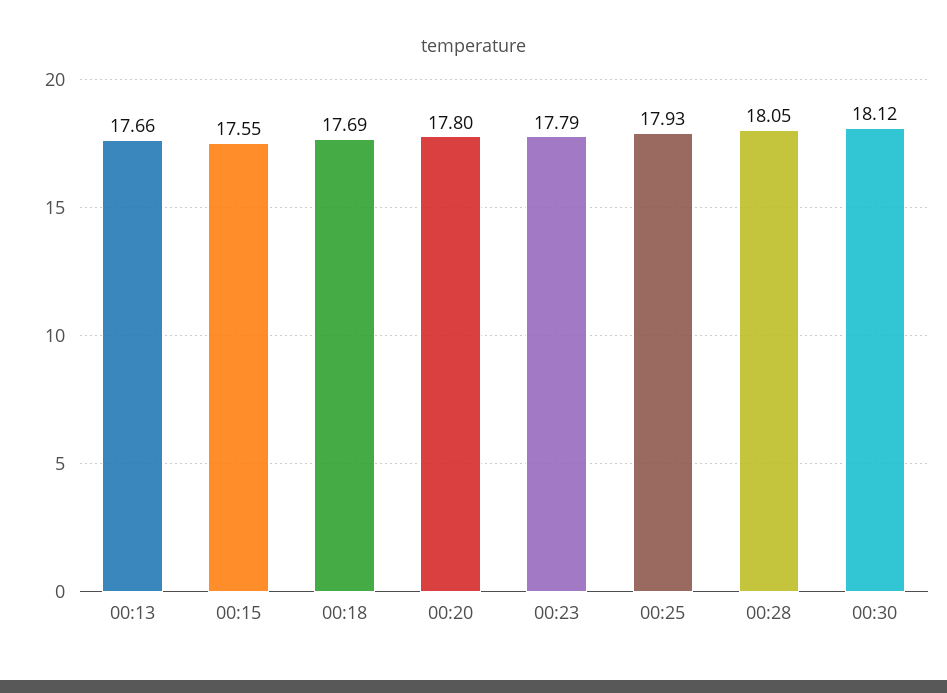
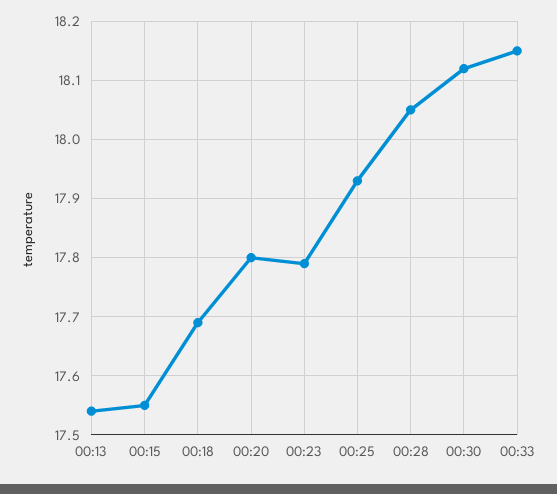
00:13: 17.66 -> 17.55
00:33: none -> 18.15

